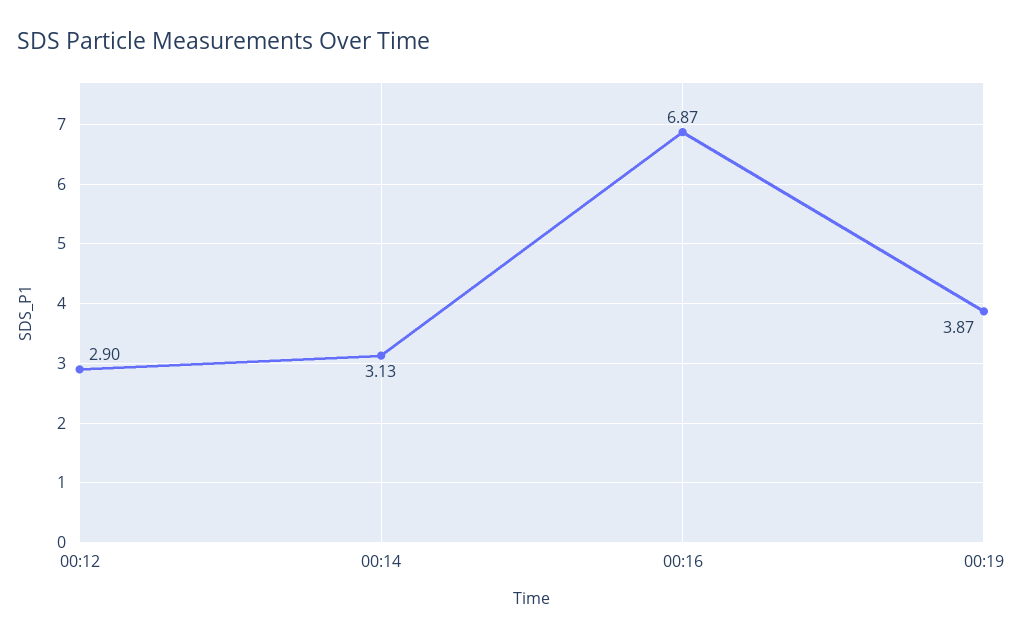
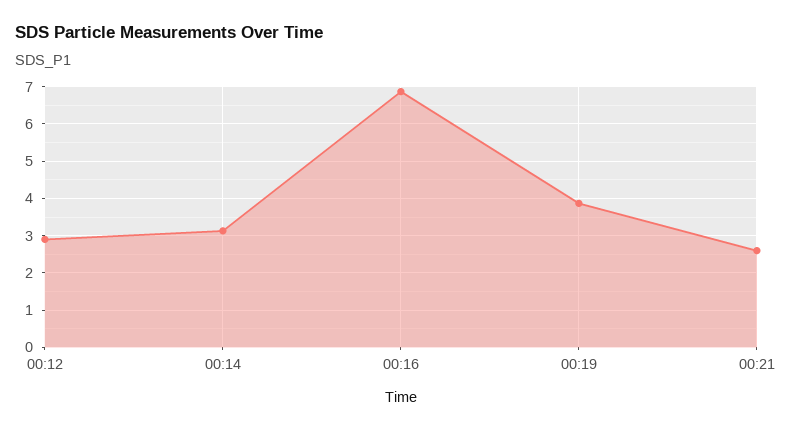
00:21: none -> 2.6

